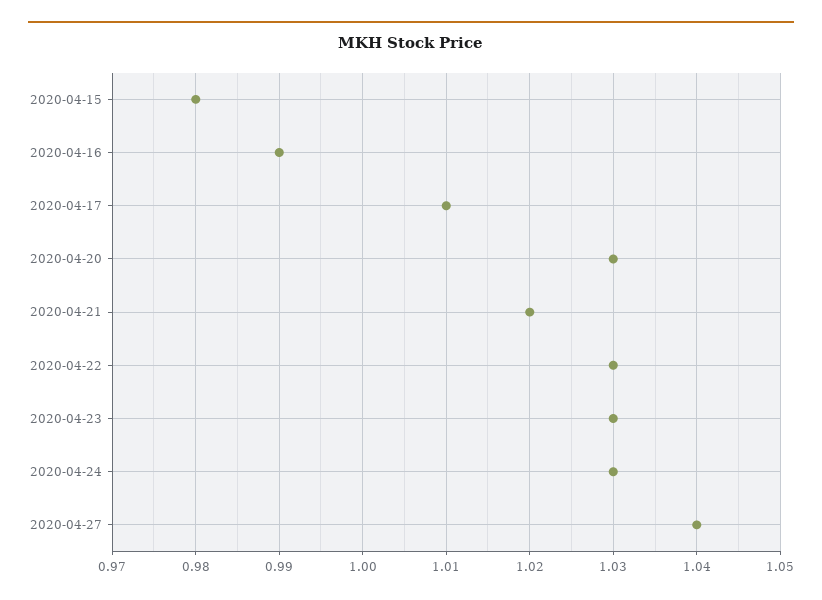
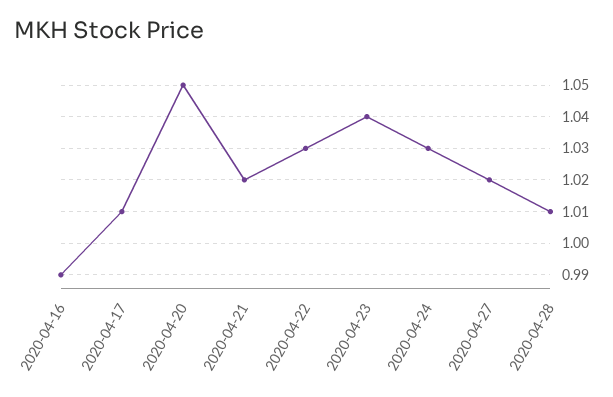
2020-04-15: 0.98 -> none
2020-04-20: 1.03 -> 1.05
2020-04-23: 1.03 -> 1.04
2020-04-27: 1.04 -> 1.02
2020-04-28: none -> 1.01

